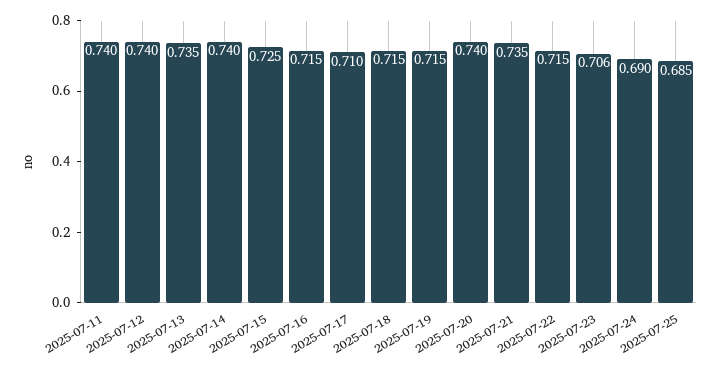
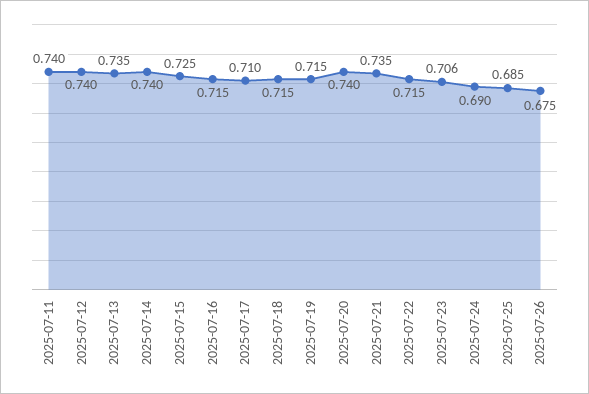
2025-07-26: none -> 0.675

